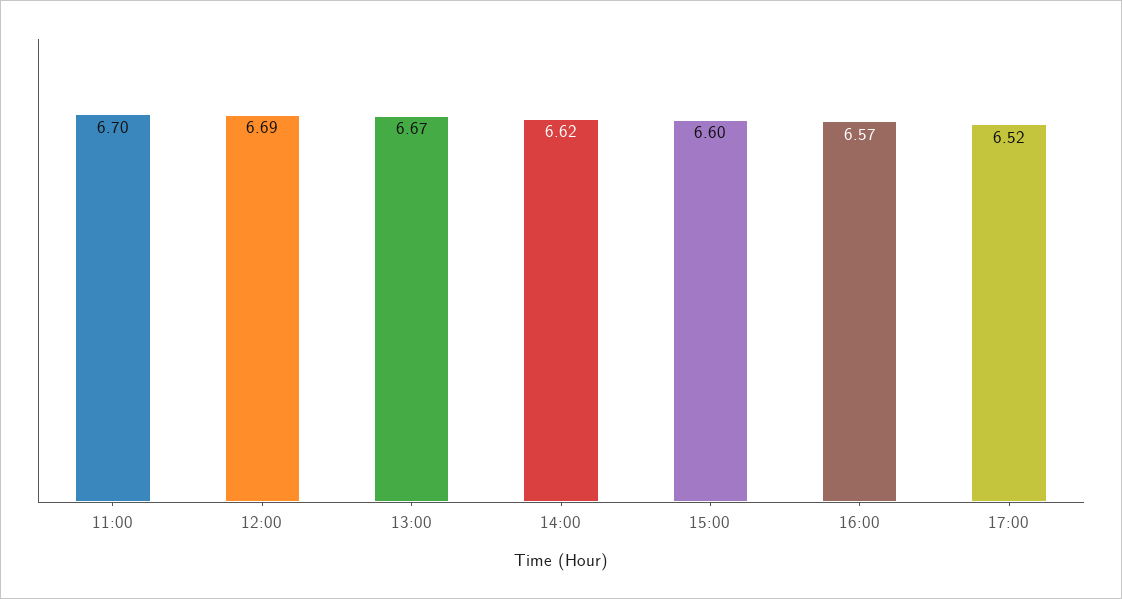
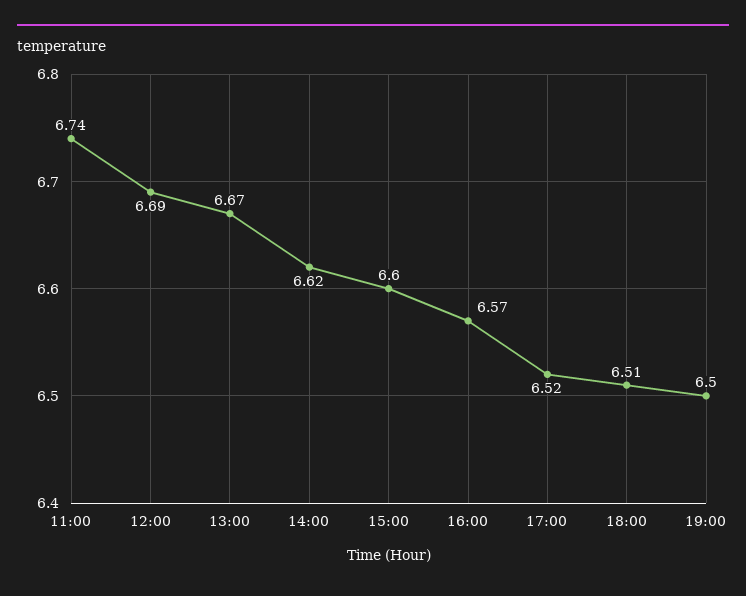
11:00: 6.7 -> 6.74
18:00: none -> 6.51
19:00: none -> 6.5

